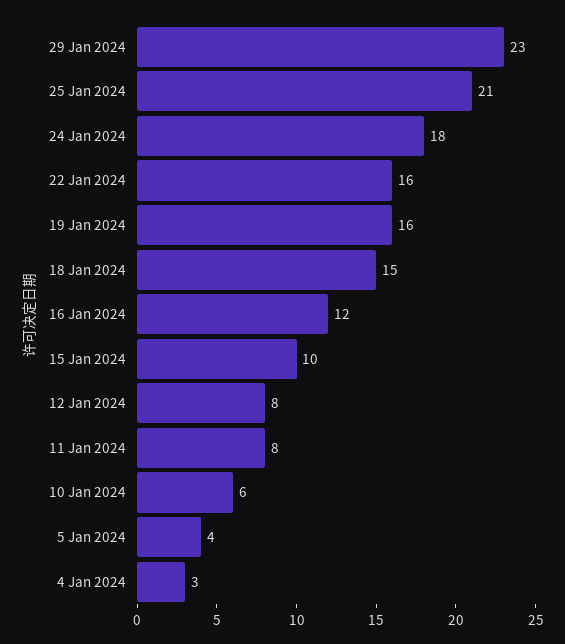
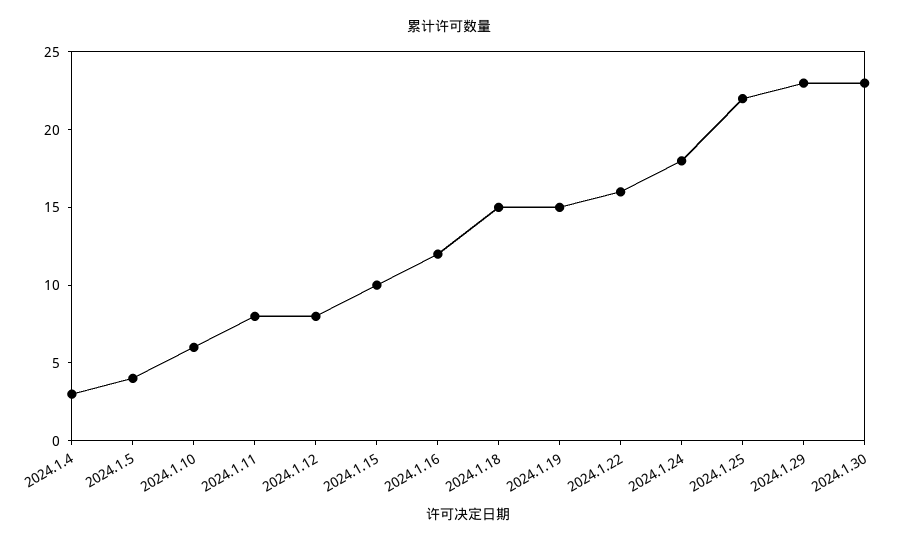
25 Jan 2024: 21 -> 22
19 Jan 2024: 16 -> 15
2024.1.30: none -> 23

